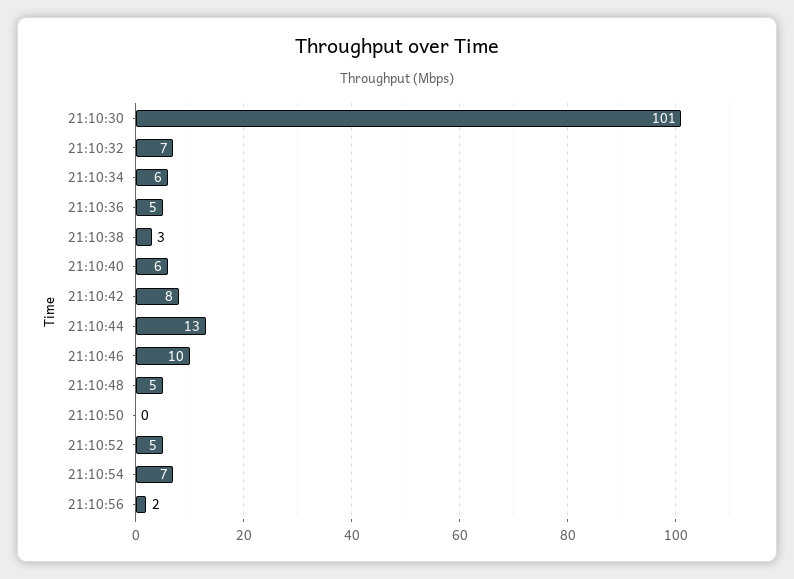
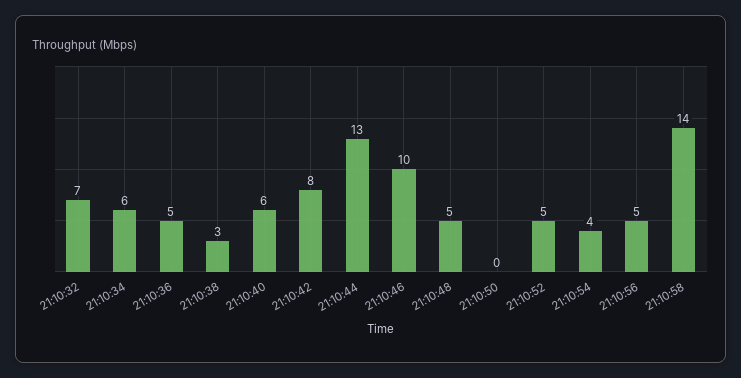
21:10:30: 101 -> none
21:10:54: 7 -> 4
21:10:56: 2 -> 5
21:10:58: none -> 14

